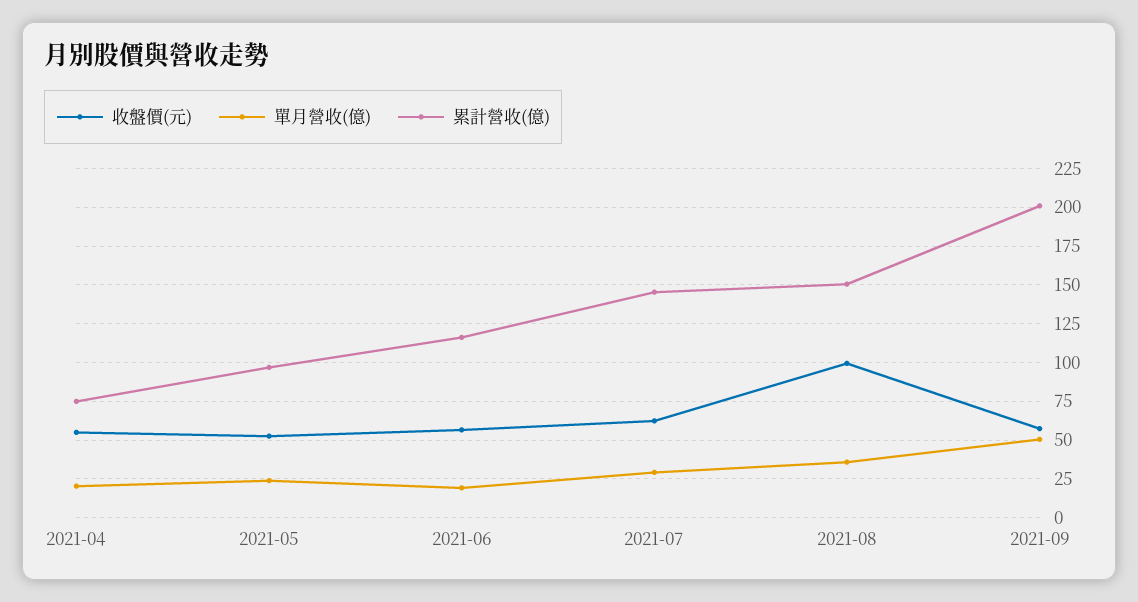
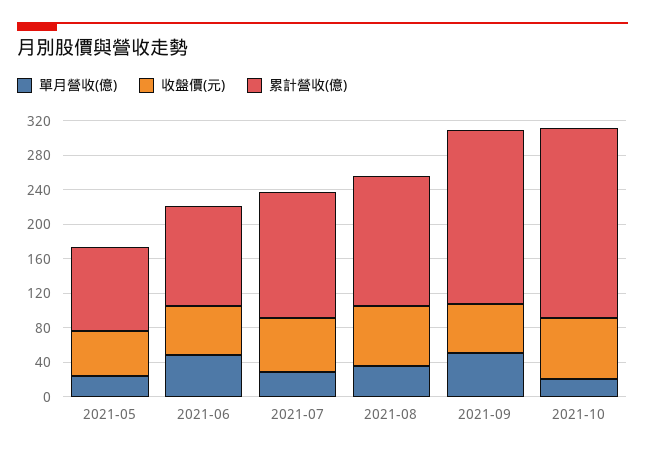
收盤價(元), 2021-04: 55 -> none
單月營收(億), 2021-04: 20 -> none
累計營收(億), 2021-04: 75 -> none
單月營收(億), 2021-06: 20 -> 50
收盤價(元), 2021-08: 100 -> 70
單月營收(億), 2021-10: none -> 20
收盤價(元), 2021-10: none -> 70
累計營收(億), 2021-10: none -> 220

